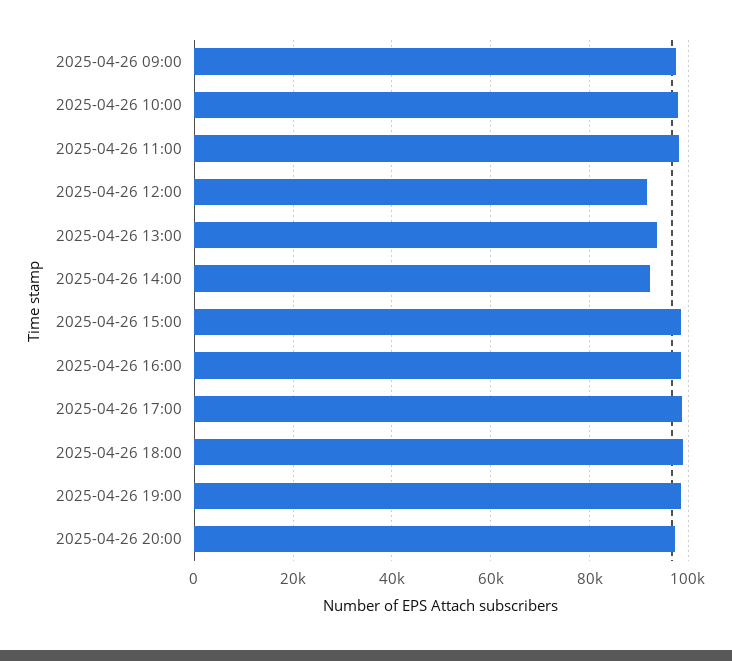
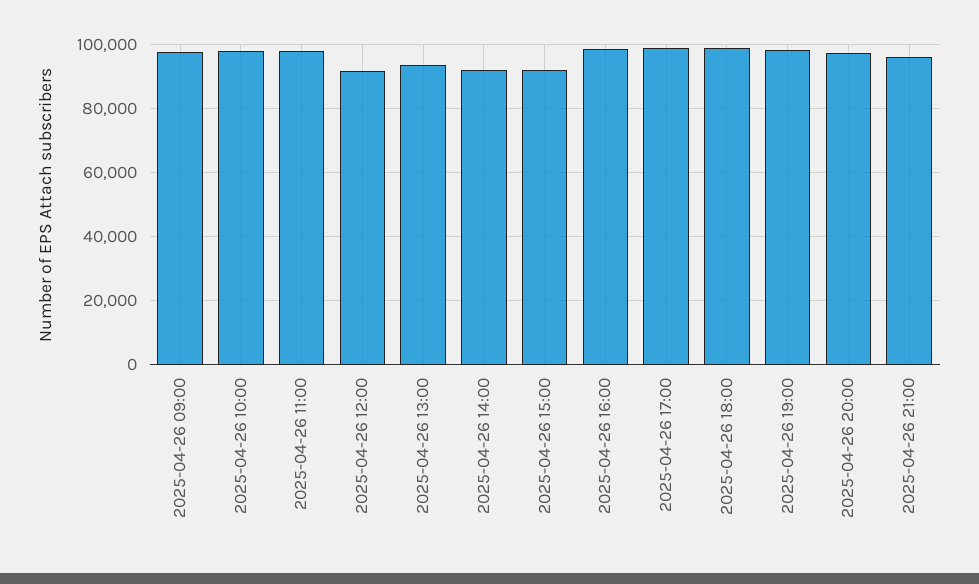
2025-04-26 15:00: 98000 -> 92000
2025-04-26 21:00: none -> 96000

